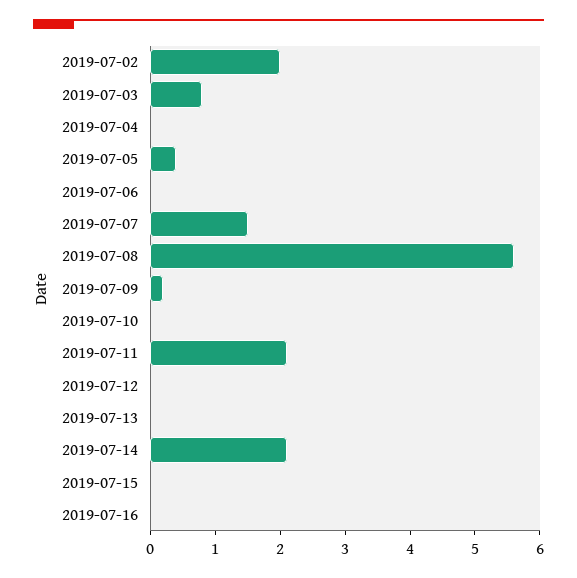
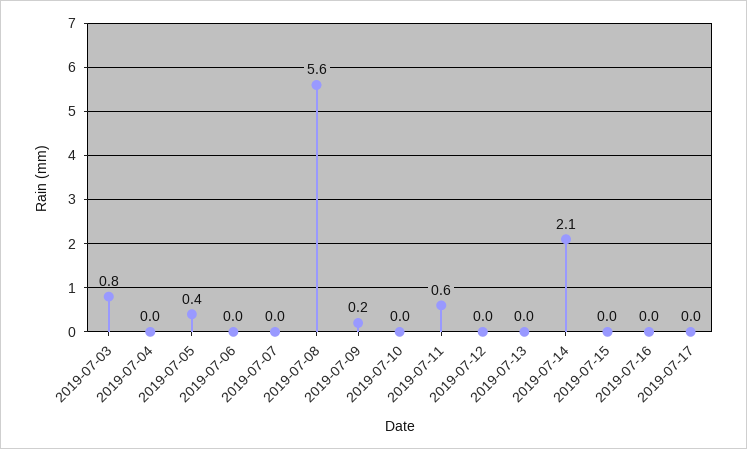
2019-07-02: 2 -> none
2019-07-07: 1.5 -> 0
2019-07-11: 2 -> 0.6
2019-07-17: none -> 0

